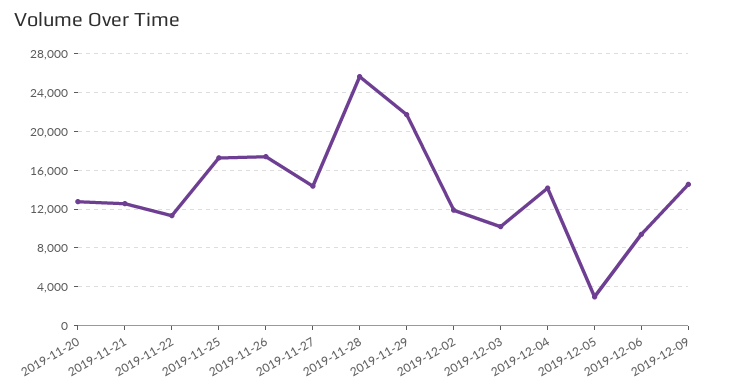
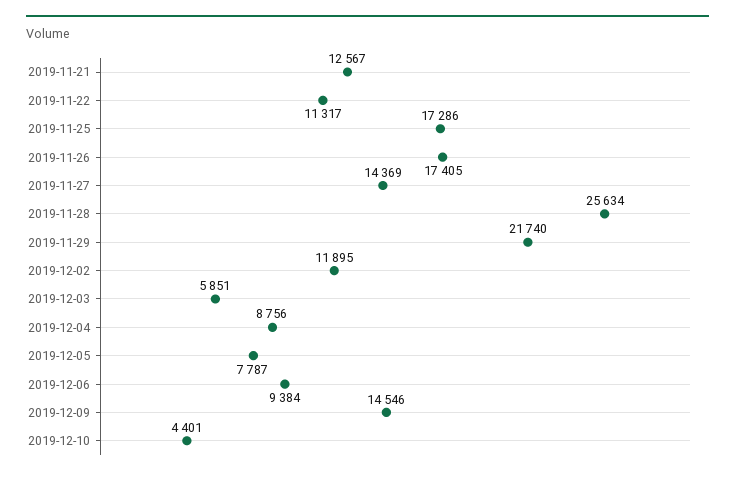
2019-11-20: 13000 -> none
2019-12-03: 10000 -> 5851
2019-12-04: 14000 -> 8756
2019-12-05: 3000 -> 7787
2019-12-10: none -> 4401

